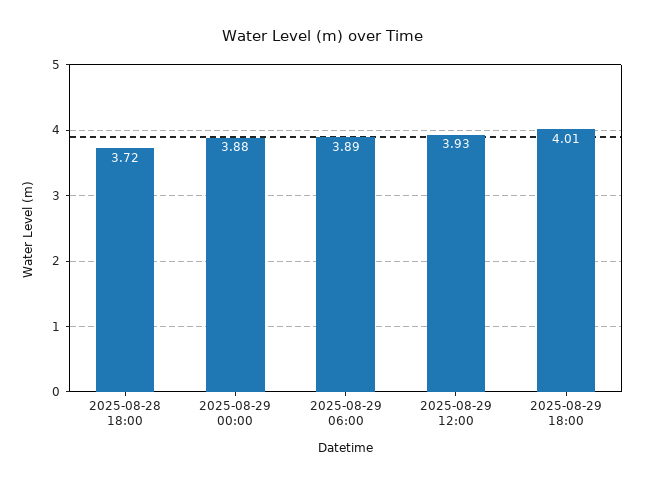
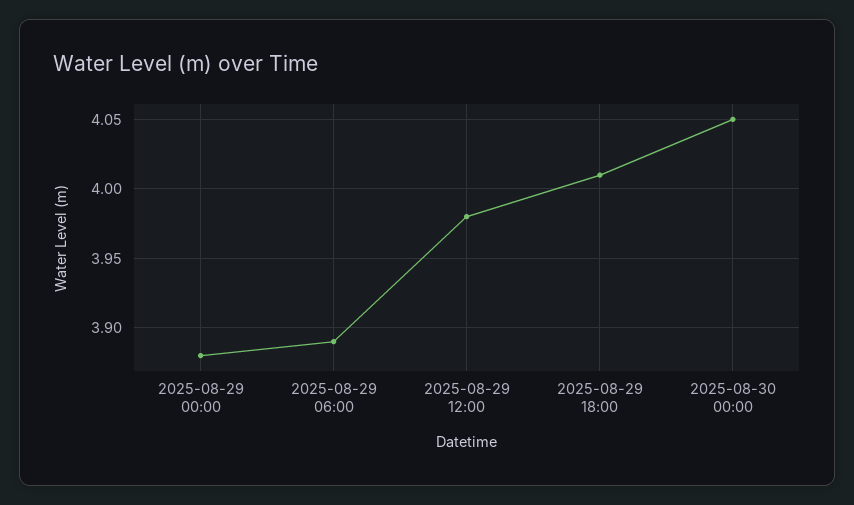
2025-08-28 18:00: 3.72 -> none
2025-08-29 12:00: 3.93 -> 3.98
2025-08-30 00:00: none -> 4.05

